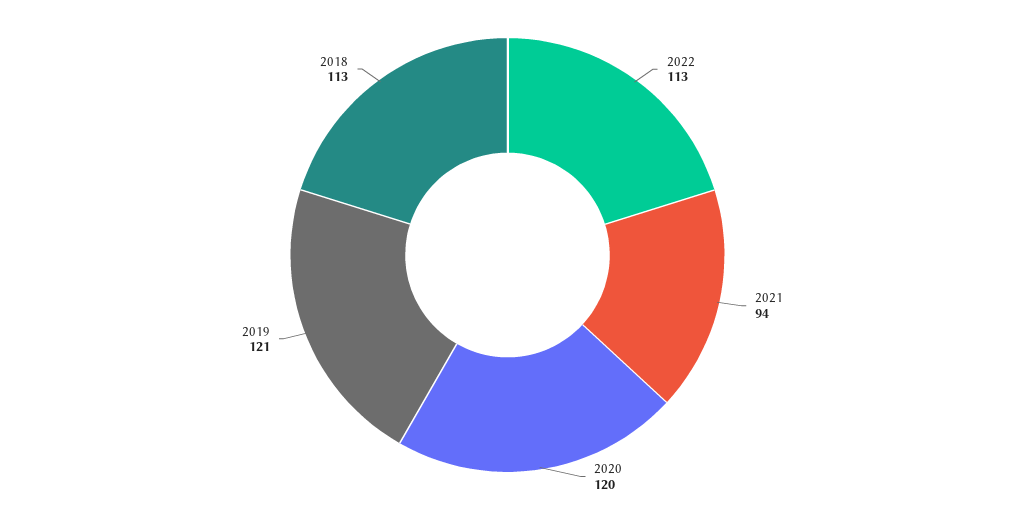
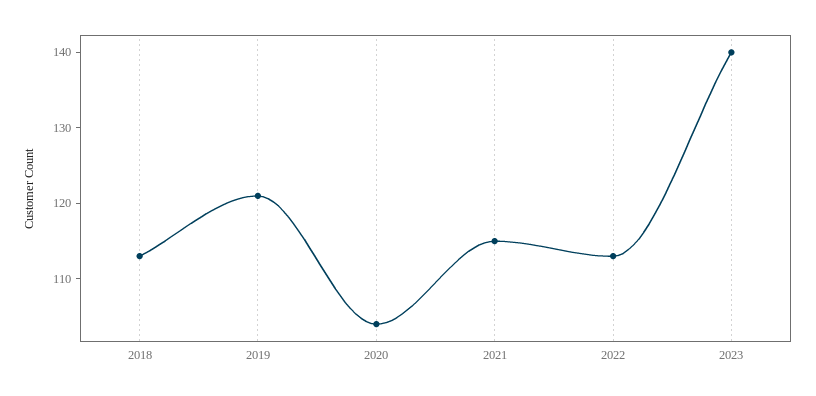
2021: 94 -> 115
2020: 120 -> 105
2023: none -> 140

